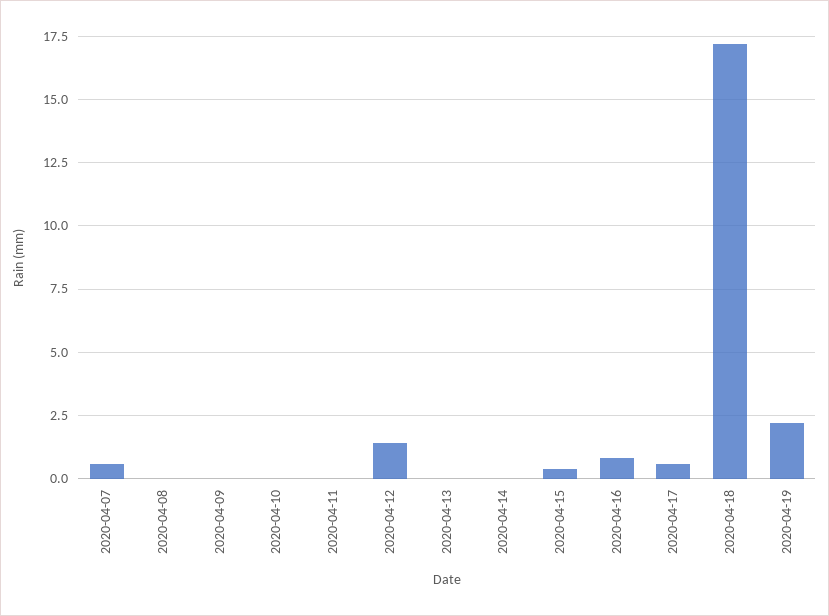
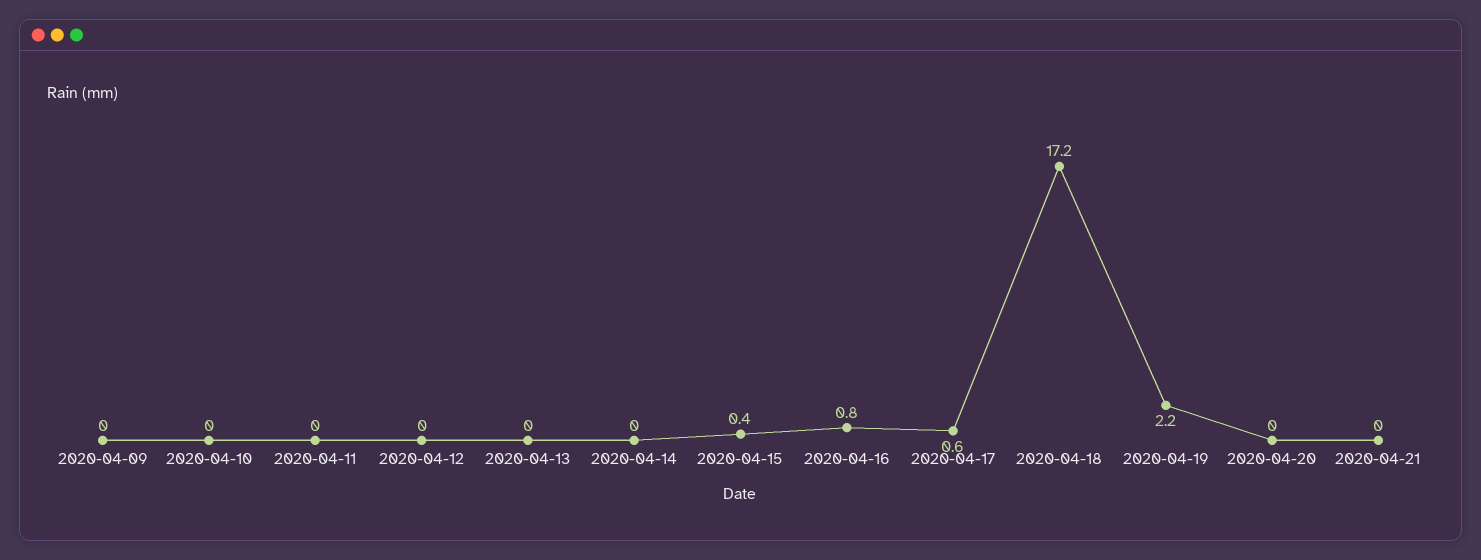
2020-04-07: 0.5 -> none
2020-04-08: 0 -> none
2020-04-12: 1.5 -> 0
2020-04-20: none -> 0
2020-04-21: none -> 0

